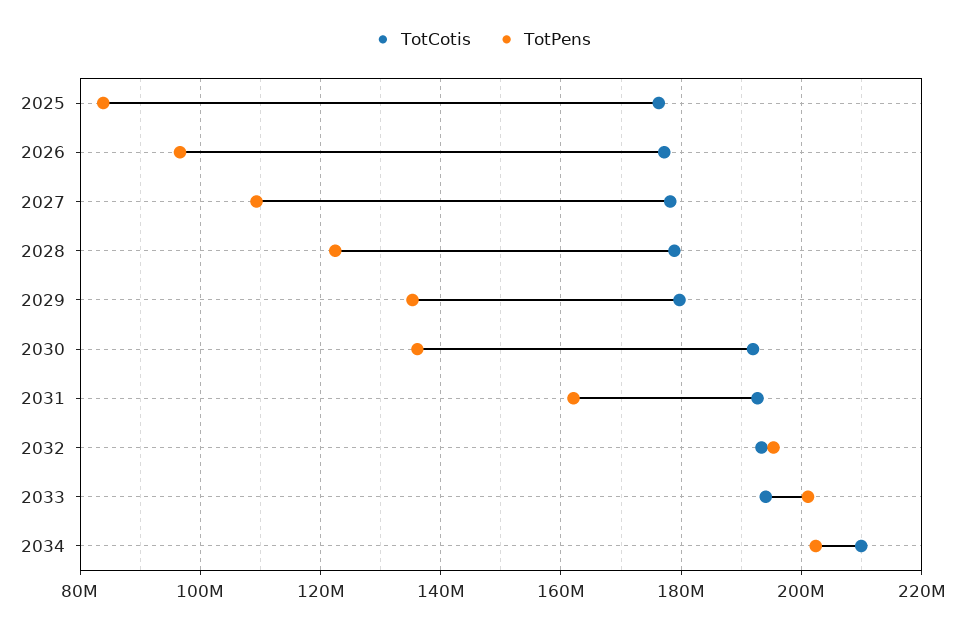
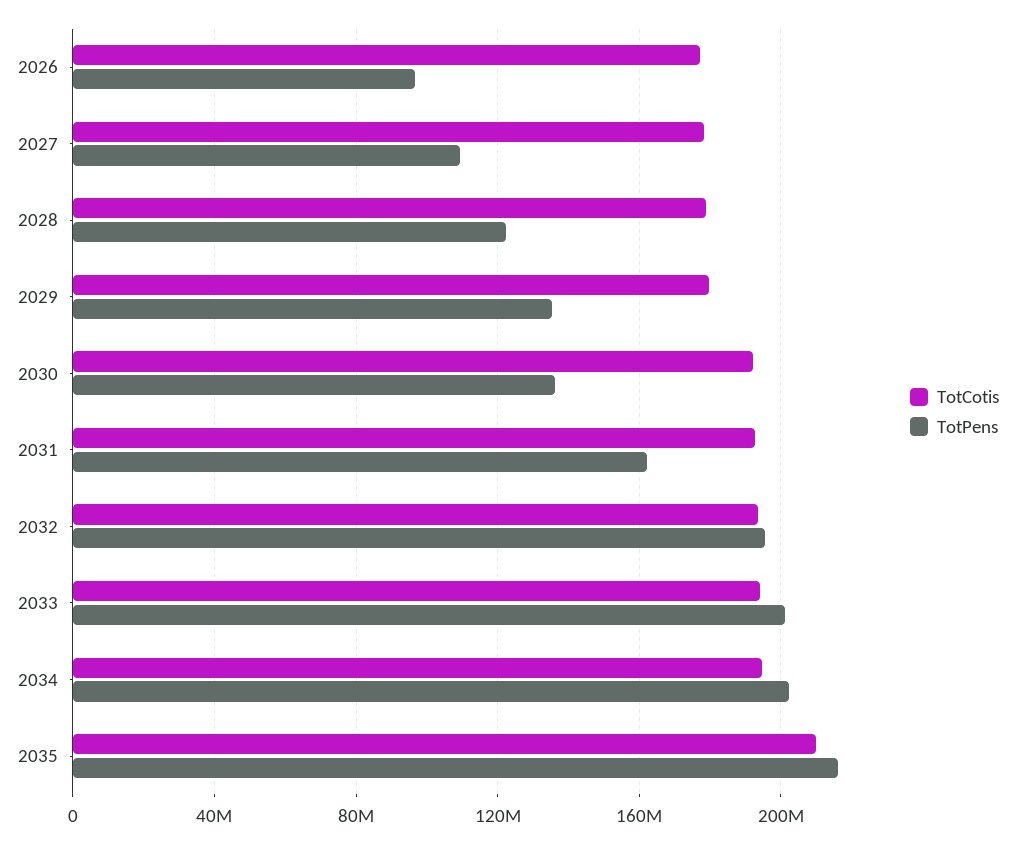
TotCotis, 2025: 176000000 -> none
TotPens, 2025: 84000000 -> none
TotCotis, 2034: 210000000 -> 195000000
TotCotis, 2035: none -> 210000000
TotPens, 2035: none -> 215000000

